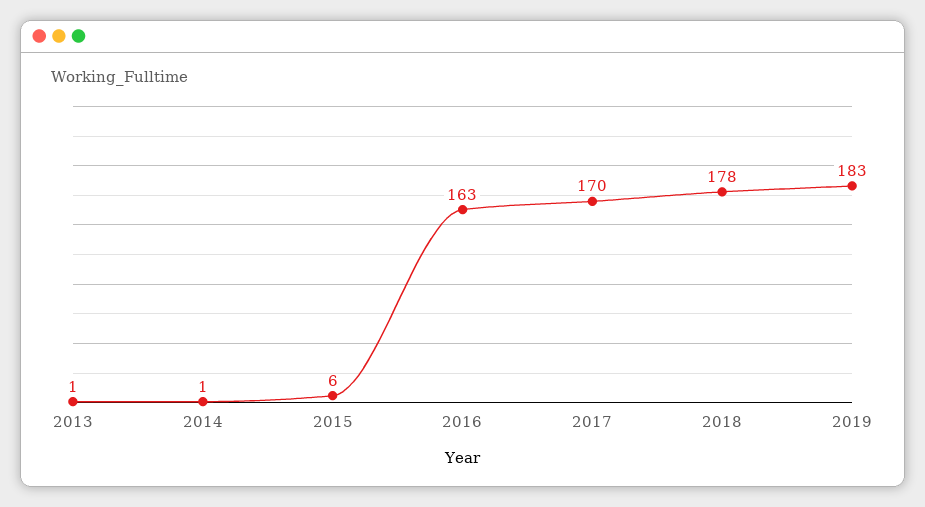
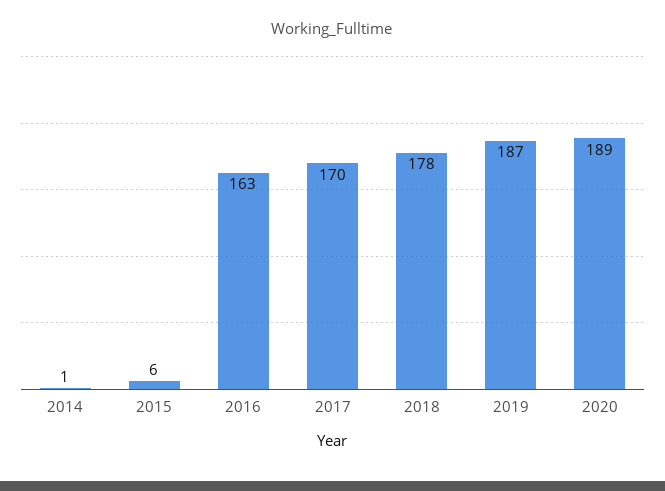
2013: 1 -> none
2019: 183 -> 187
2020: none -> 189

